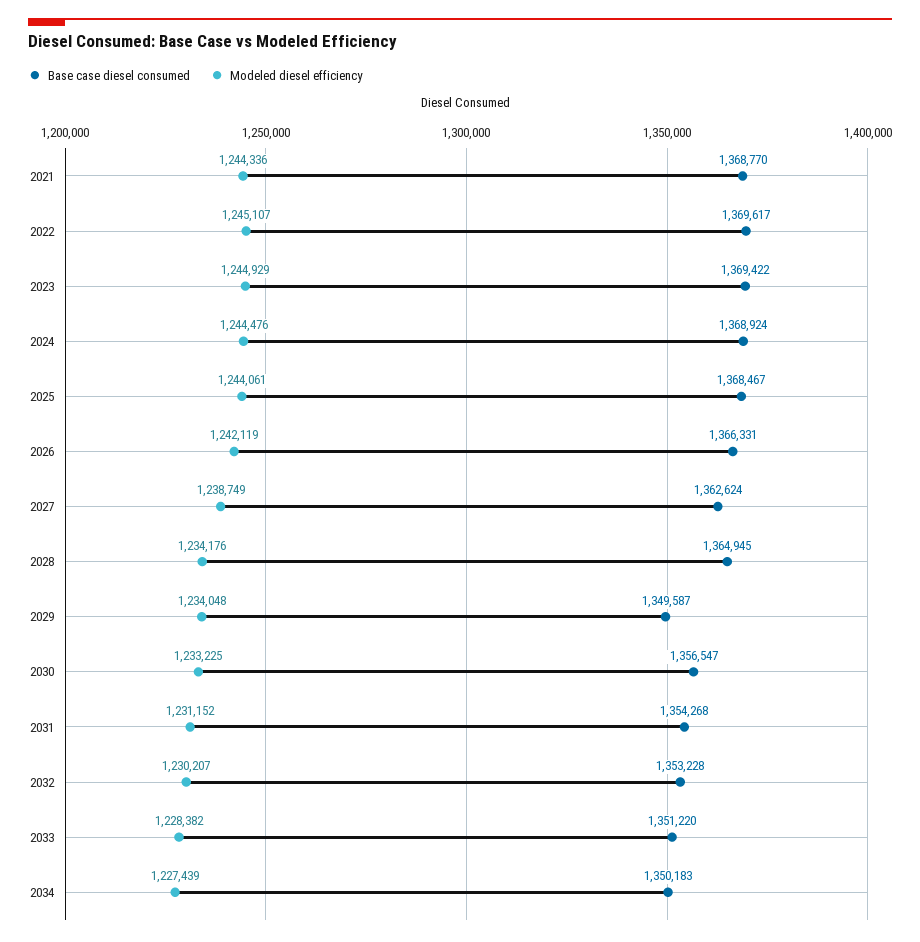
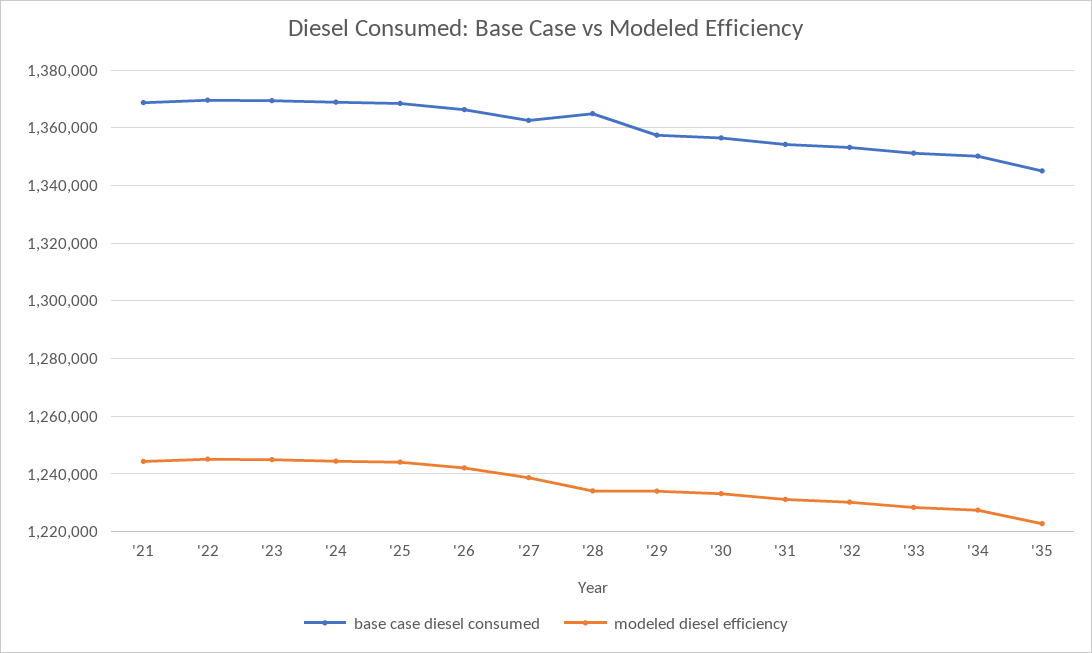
Base case diesel consumed, 2029: 1349587 -> 1357500
Base case diesel consumed, '35: none -> 1345000
Modeled diesel efficiency, '35: none -> 1222500

